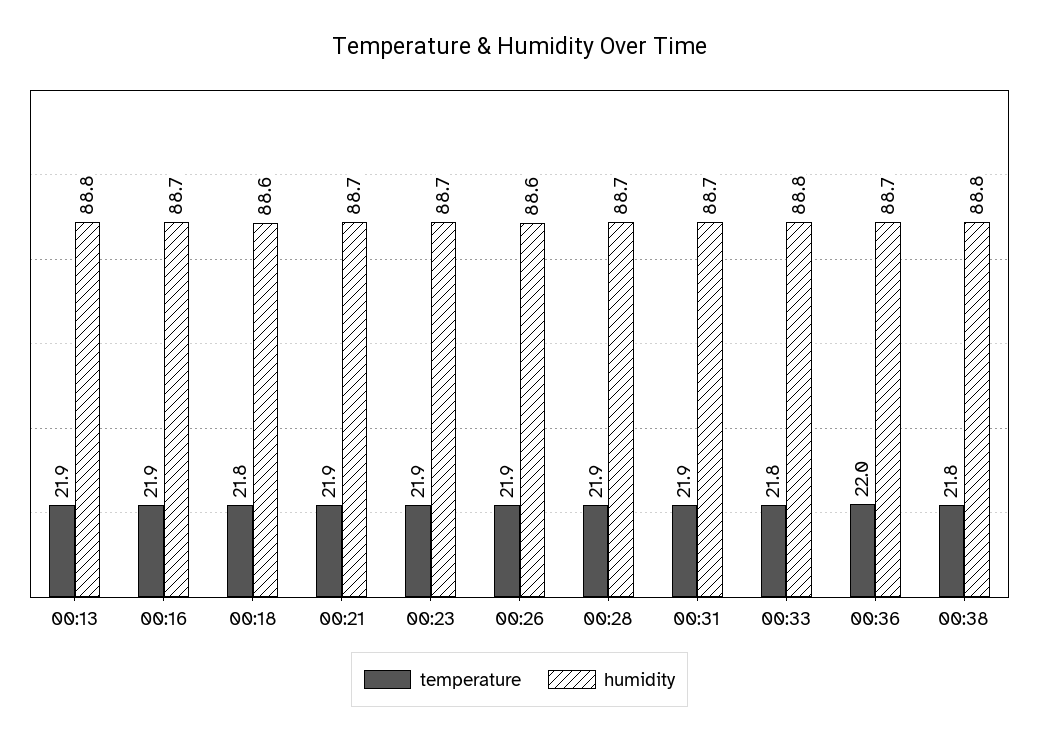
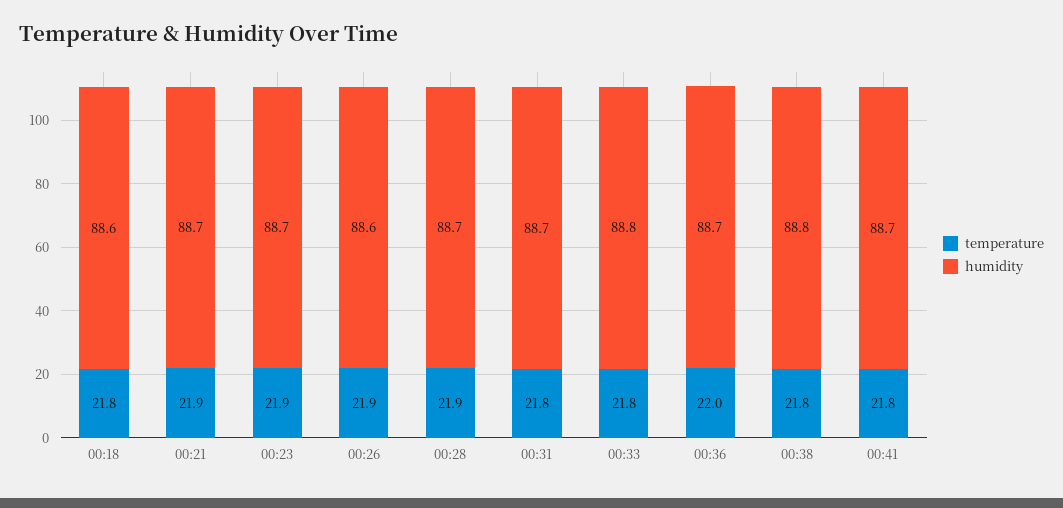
temperature, 00:13: 21.9 -> none
humidity, 00:13: 88.8 -> none
temperature, 00:16: 21.9 -> none
humidity, 00:16: 88.7 -> none
temperature, 00:31: 21.9 -> 21.8
temperature, 00:41: none -> 21.8
humidity, 00:41: none -> 88.7

